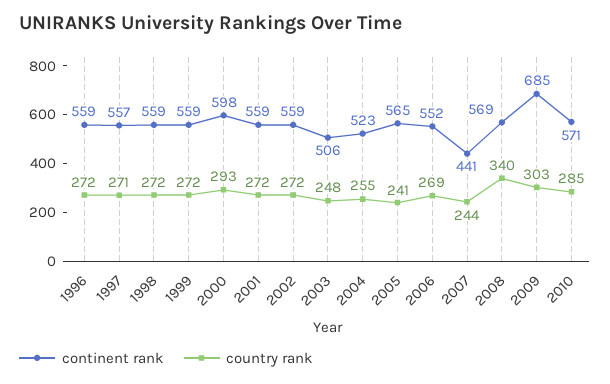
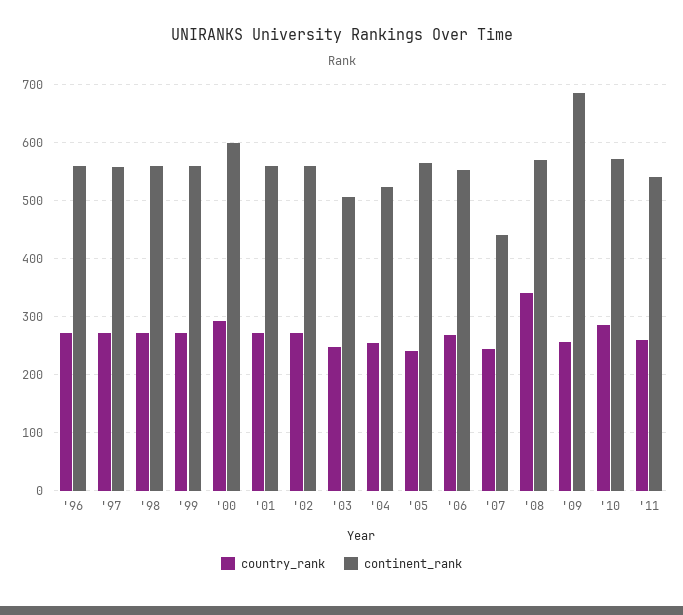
country rank, 2009: 303 -> 260
country rank, '11: none -> 260
continent rank, '11: none -> 540

